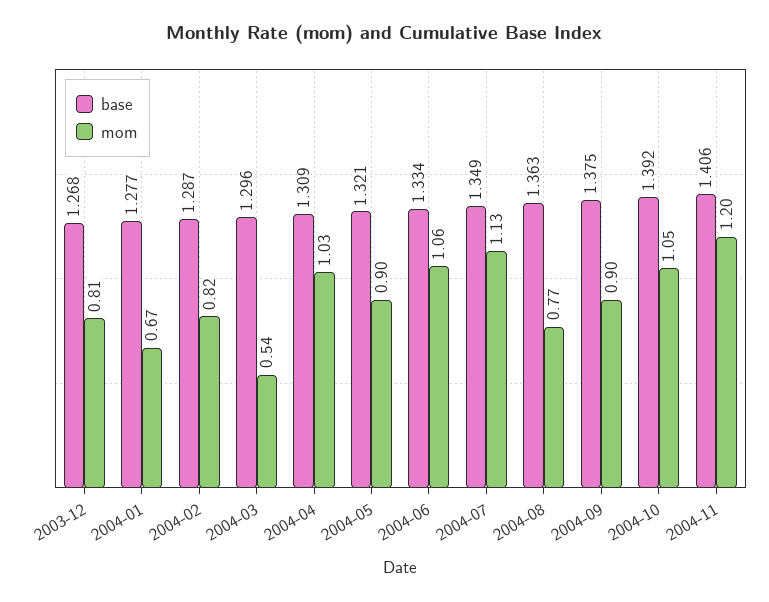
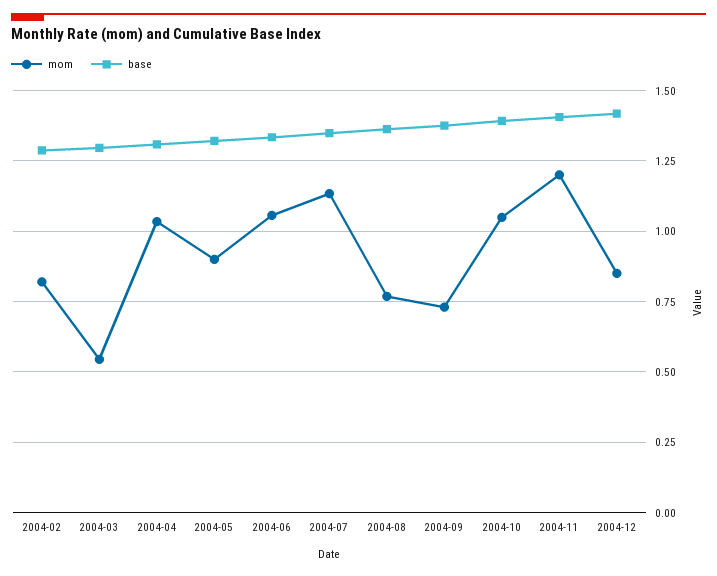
base, 2003-12: 1.268 -> none
mom, 2003-12: 0.81 -> none
base, 2004-01: 1.277 -> none
mom, 2004-01: 0.67 -> none
mom, 2004-09: 0.9 -> 0.725
mom, 2004-12: none -> 0.85
base, 2004-12: none -> 1.425

